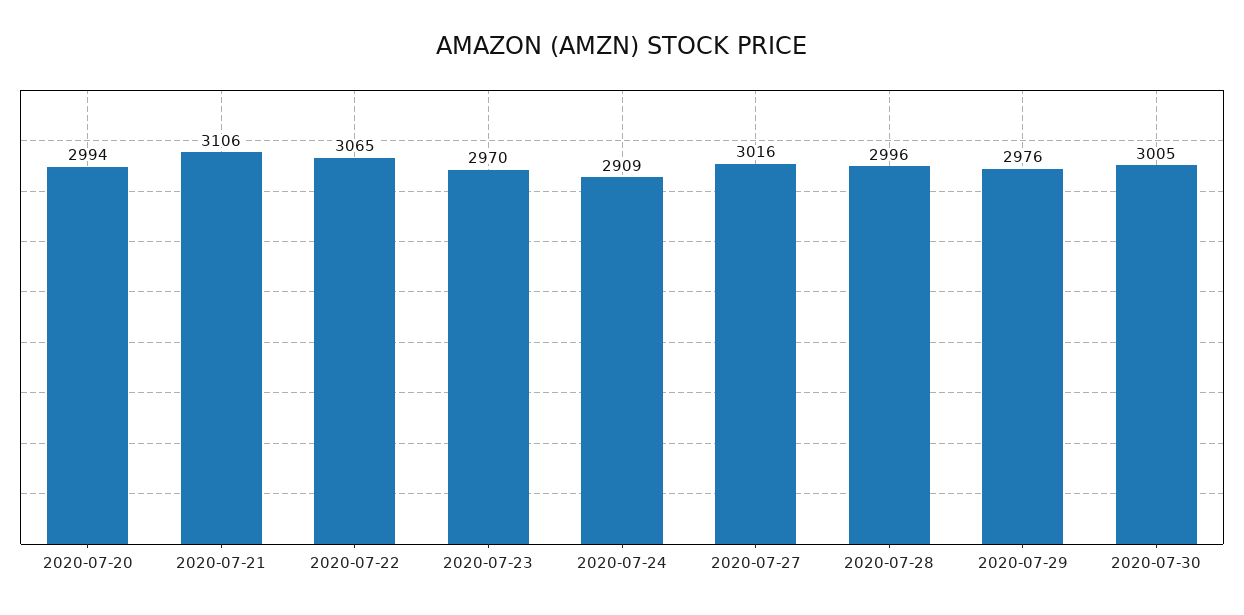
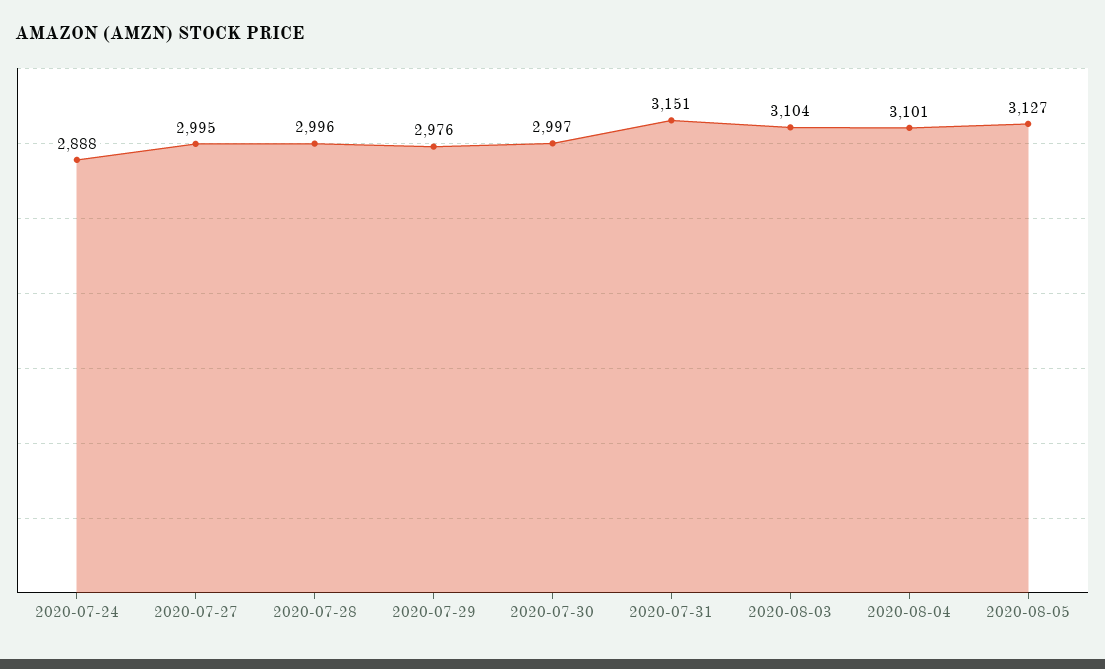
2020-07-20: 2994 -> none
2020-07-21: 3106 -> none
2020-07-22: 3065 -> none
2020-07-23: 2970 -> none
2020-07-24: 2909 -> 2888
2020-07-27: 3016 -> 2995
2020-07-30: 3005 -> 2997
2020-07-31: none -> 3151
2020-08-03: none -> 3104
2020-08-04: none -> 3101
2020-08-05: none -> 3127

